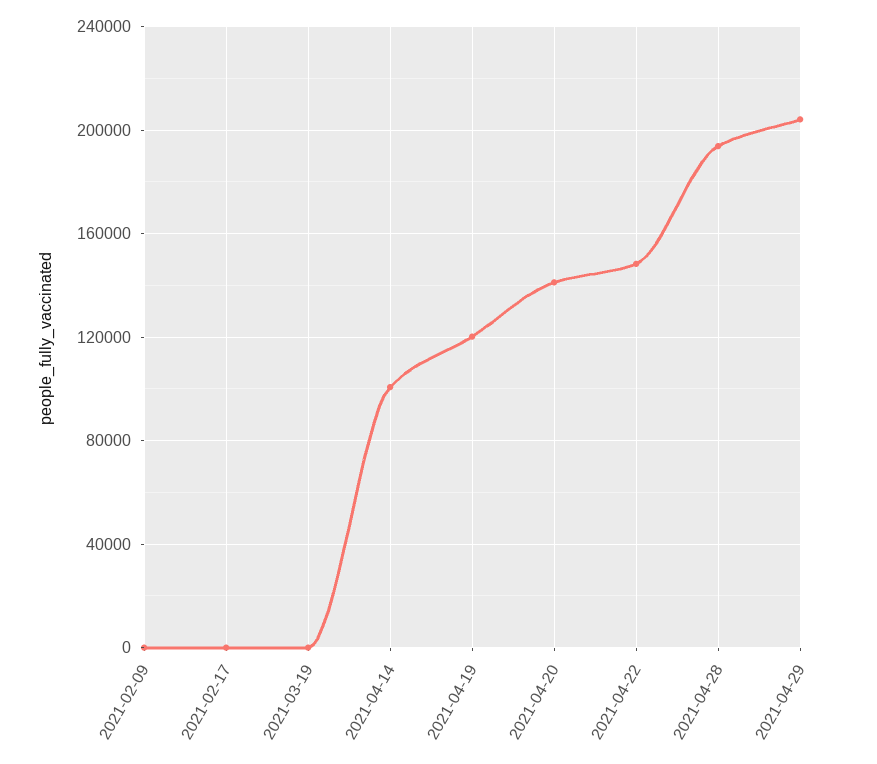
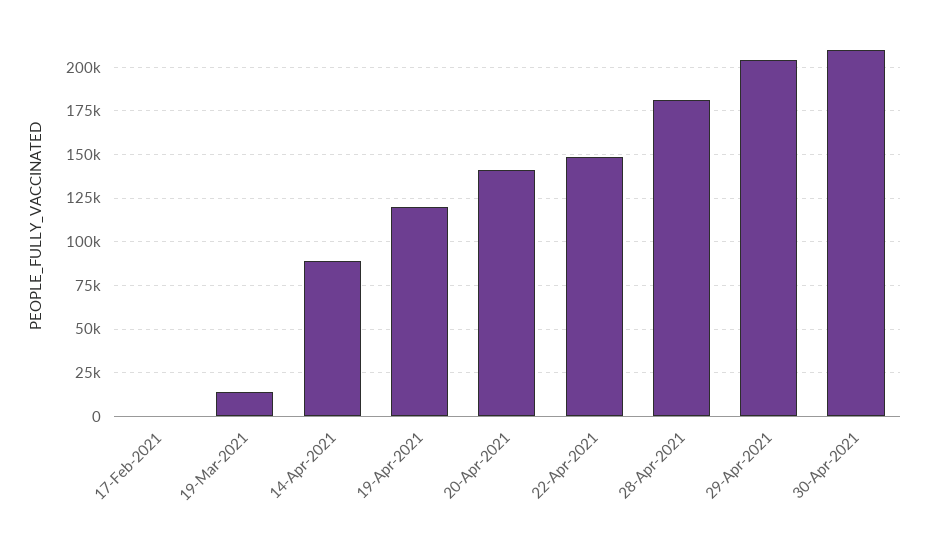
2021-02-09: 0 -> none
2021-03-19: 0 -> 15000
2021-04-14: 100000 -> 90000
2021-04-28: 195000 -> 180000
30-Apr-2021: none -> 210000

